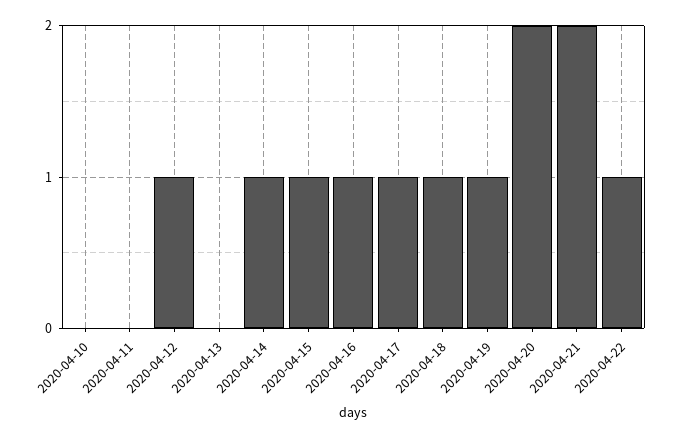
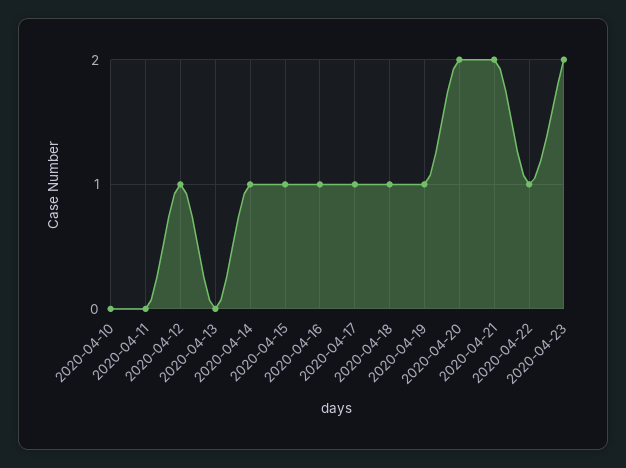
2020-04-23: none -> 2

